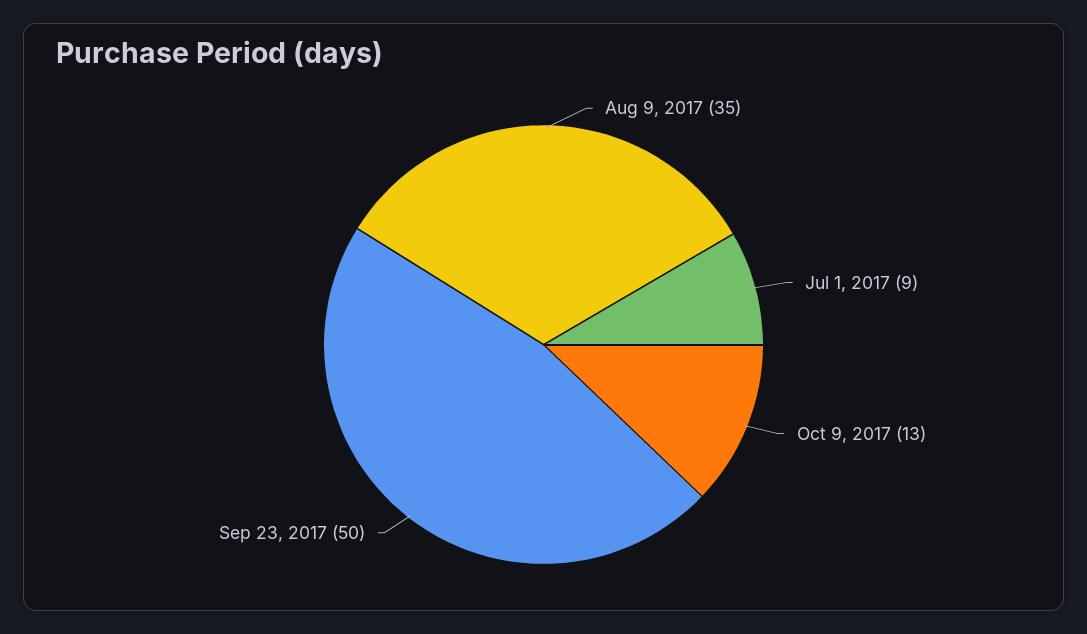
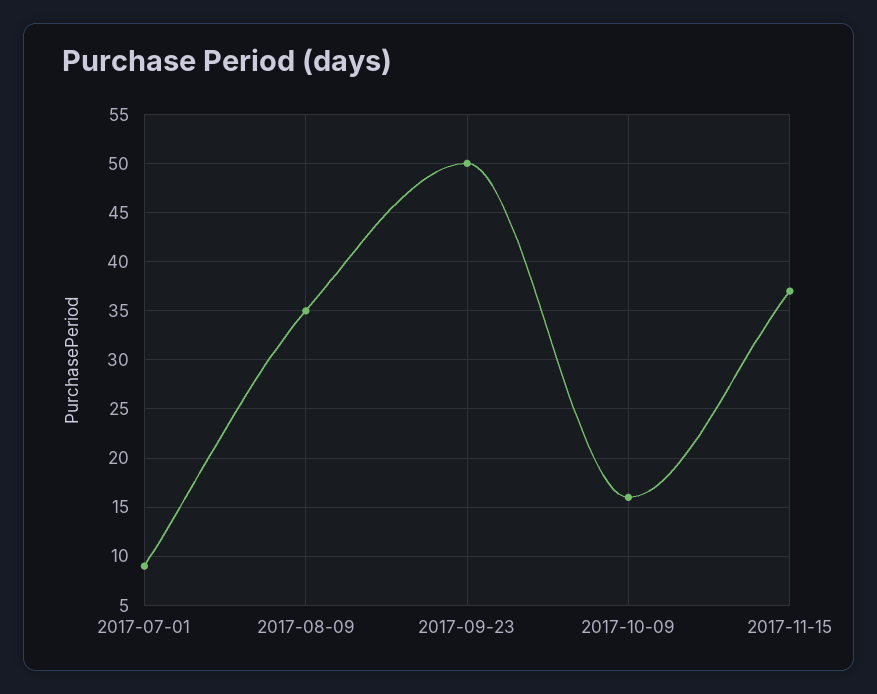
Oct 9, 2017: 13 -> 16
2017-11-15: none -> 37

